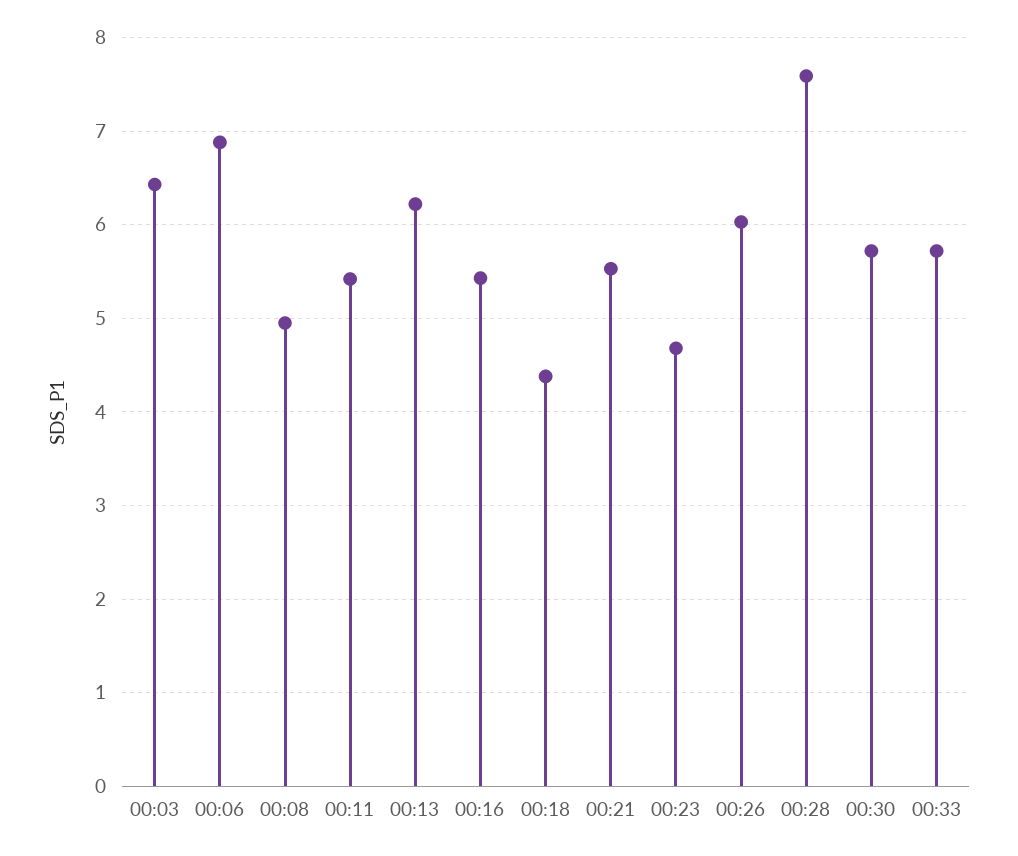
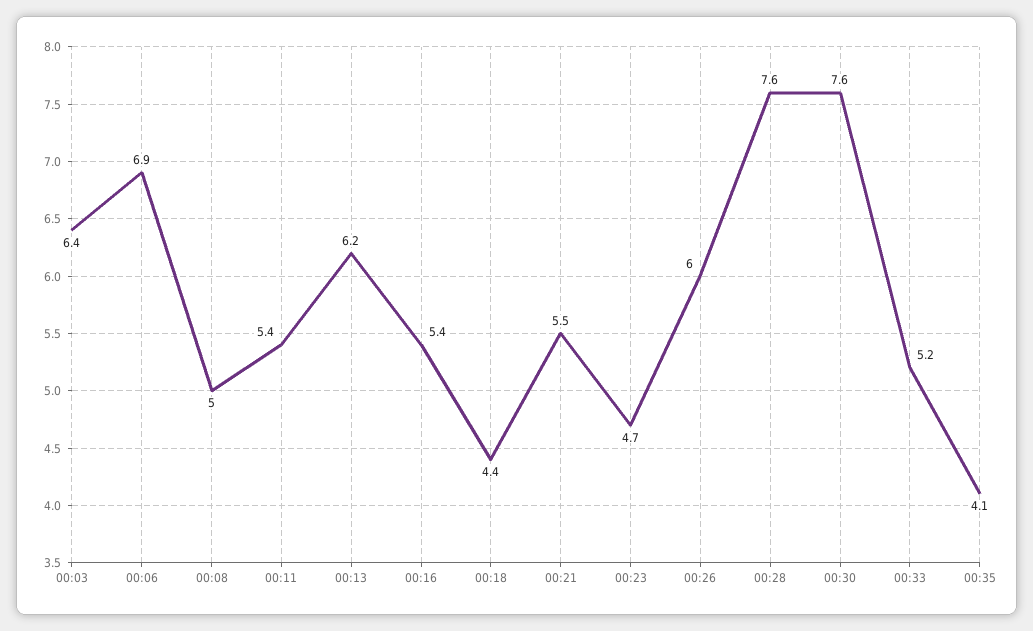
00:30: 5.7 -> 7.6
00:33: 5.7 -> 5.2
00:35: none -> 4.1

